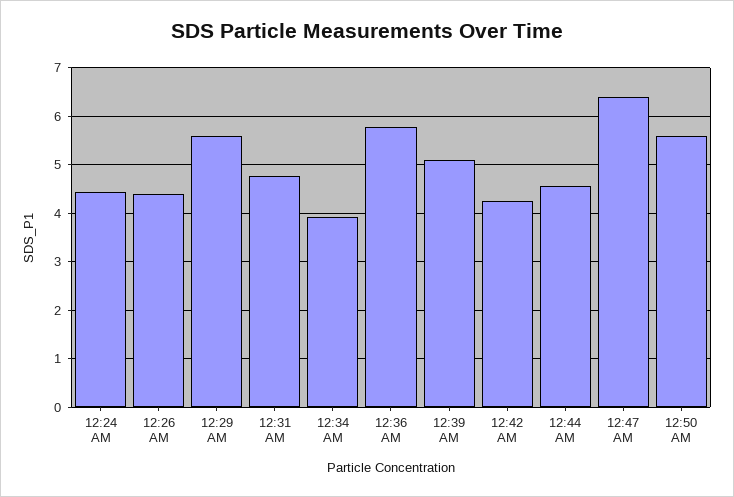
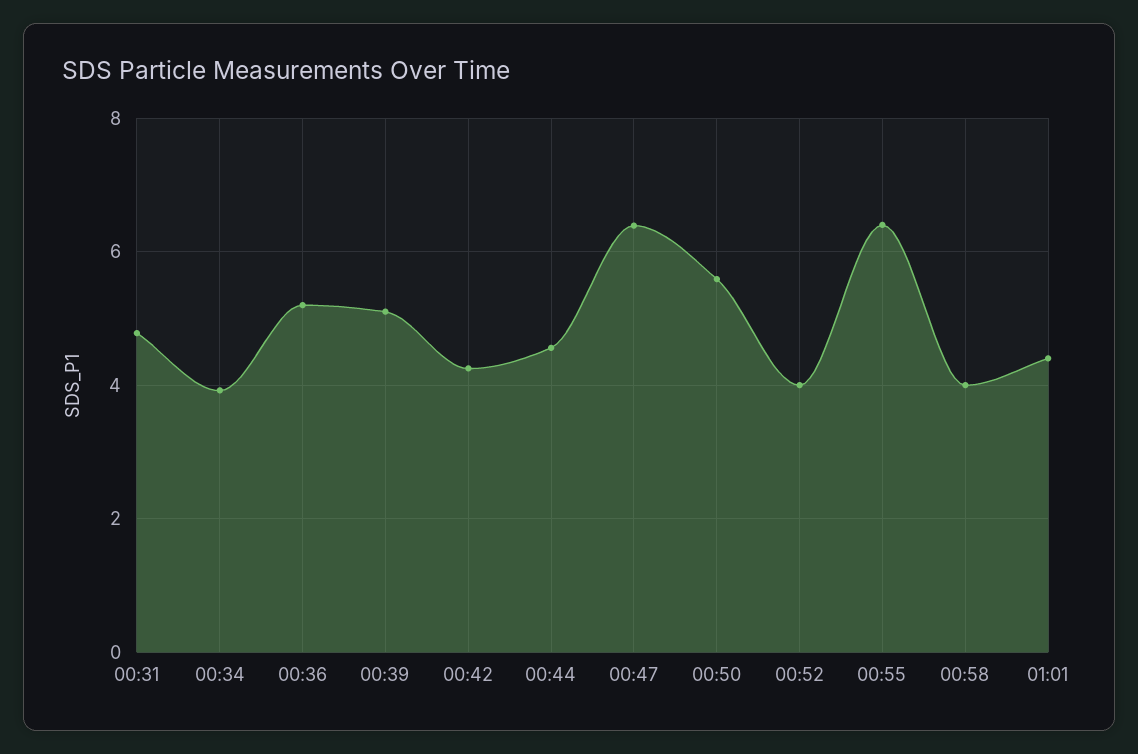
12:24 AM: 4.4 -> none
12:26 AM: 4.4 -> none
12:29 AM: 5.6 -> none
12:36 AM: 5.8 -> 5.2
00:52: none -> 4
00:55: none -> 6.4
00:58: none -> 4
01:01: none -> 4.4

